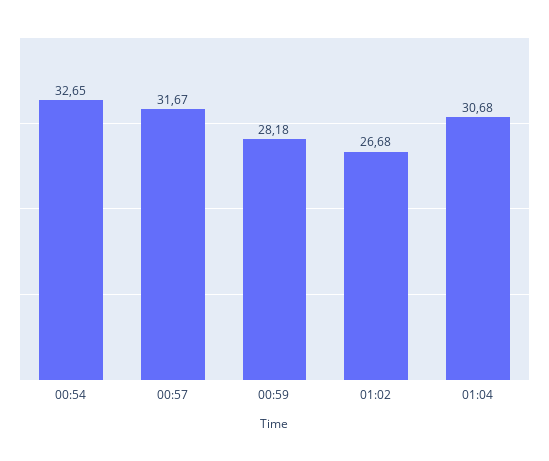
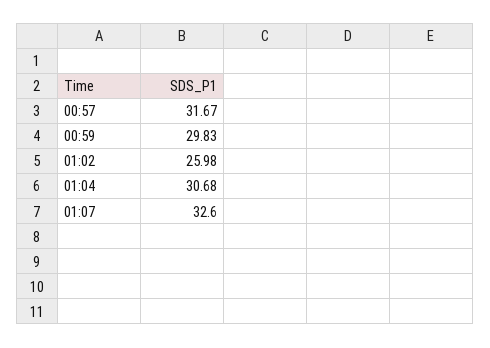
00:54: 32.65 -> none
00:59: 28.18 -> 29.83
01:02: 26.68 -> 25.98
01:07: none -> 32.6

